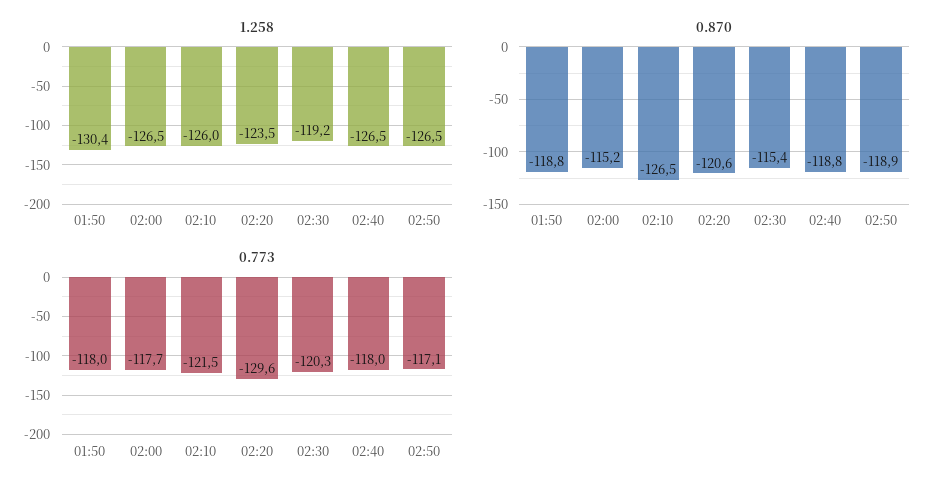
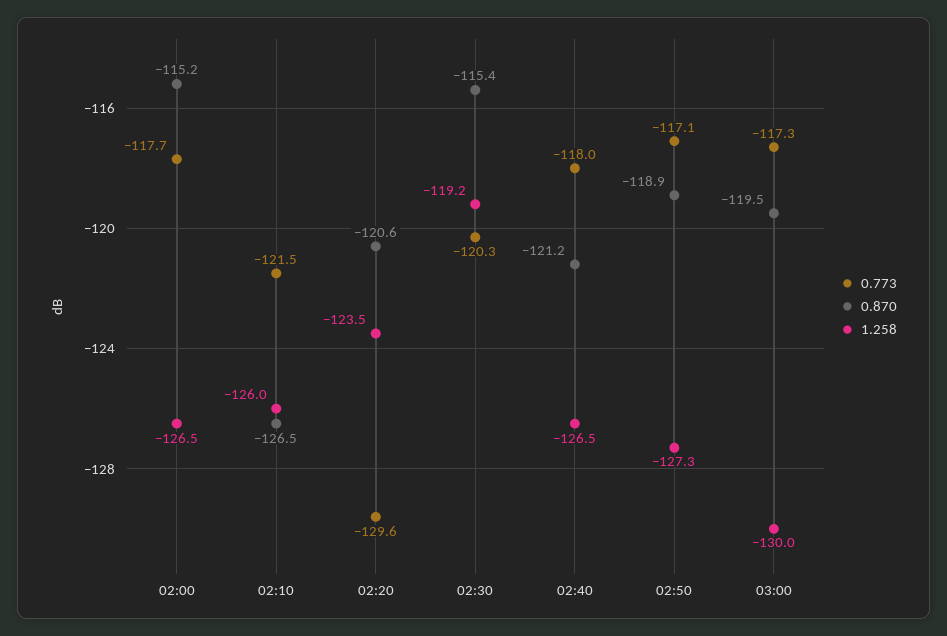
1.258, 01:50: -130.4 -> none
1.258, 02:50: -126.5 -> -127.3
0.870, 01:50: -118.8 -> none
0.870, 02:40: -118.8 -> -121.2
0.773, 01:50: -118 -> none
0.773, 03:00: none -> -117.3
0.870, 03:00: none -> -119.5
1.258, 03:00: none -> -130

